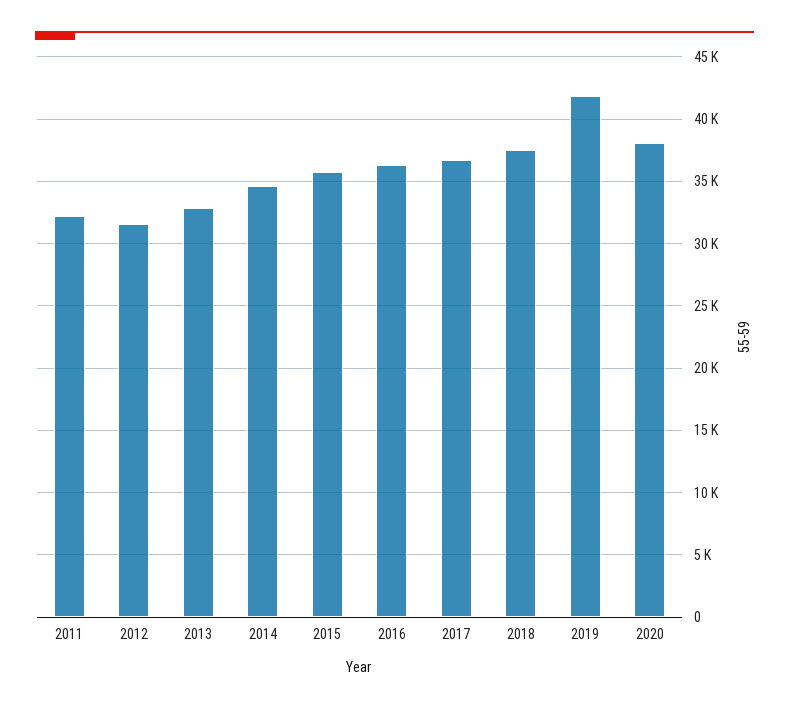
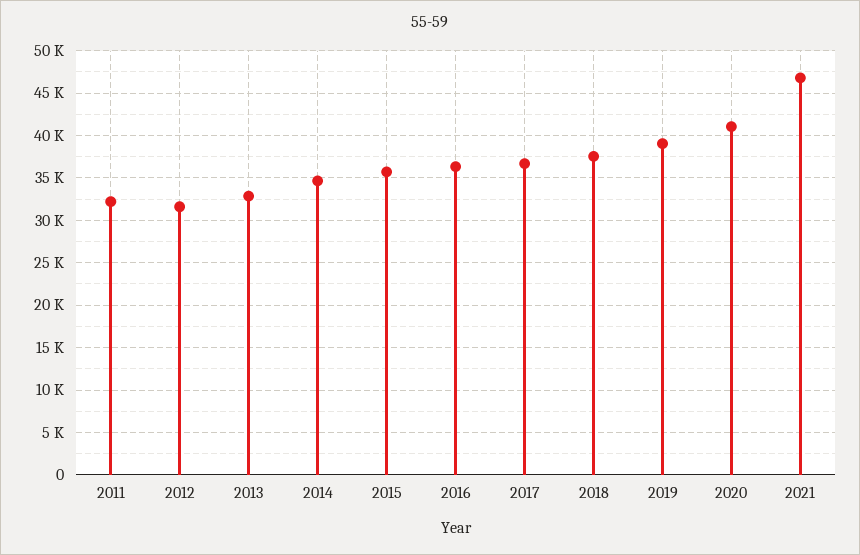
2019: 42000 -> 39000
2020: 38000 -> 41000
2021: none -> 47000

